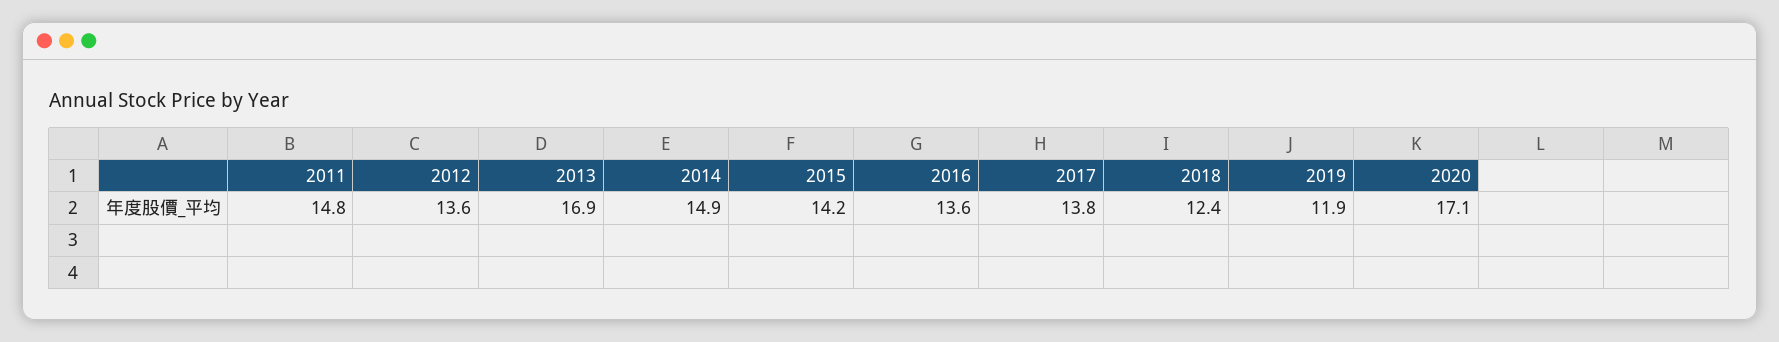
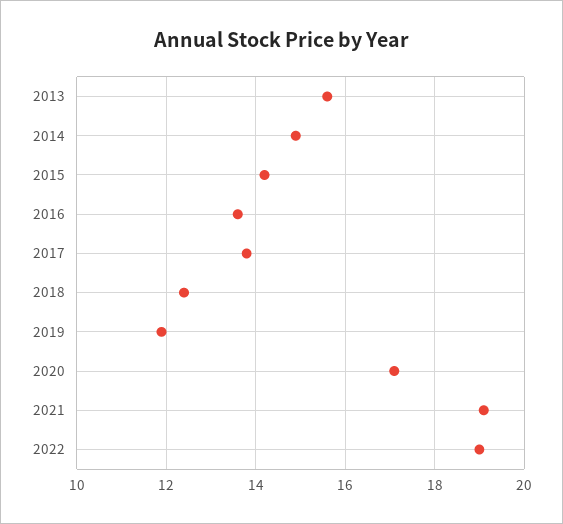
2011: 14.8 -> none
2012: 13.6 -> none
2013: 16.9 -> 15.5
2021: none -> 19
2022: none -> 19

